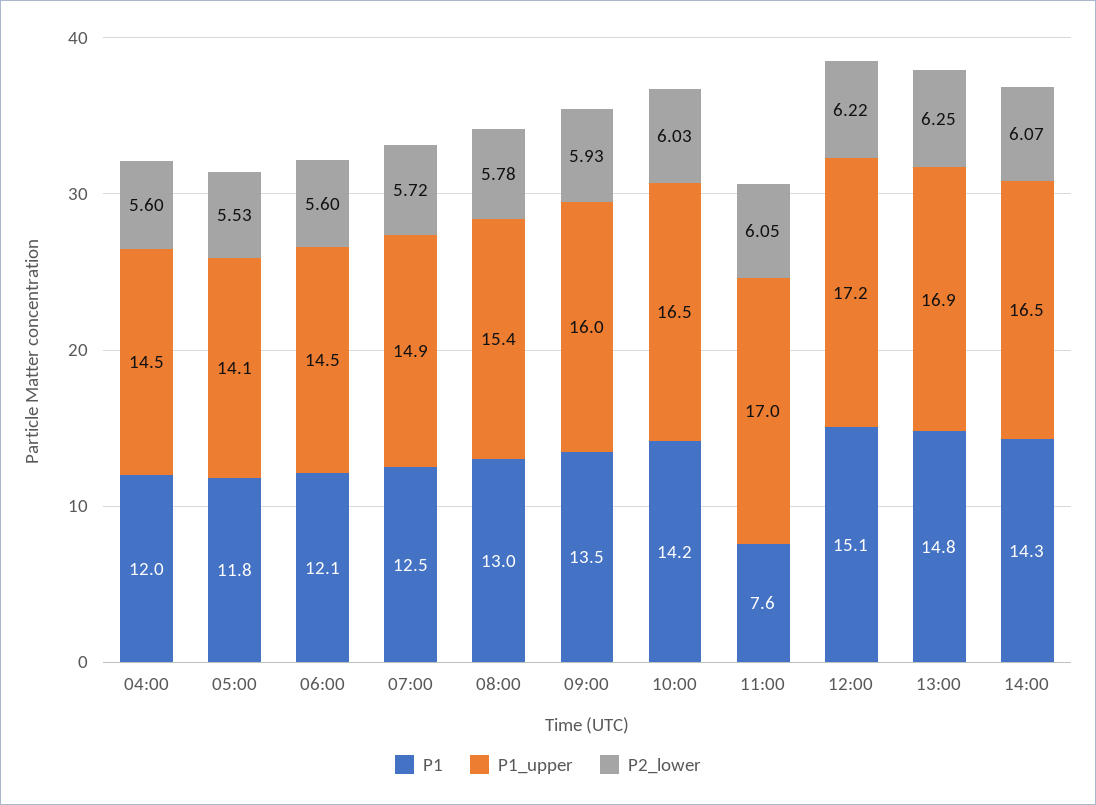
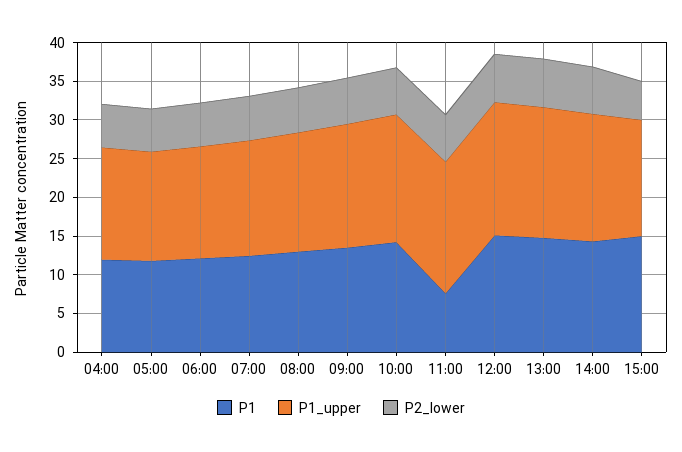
P1, 15:00: none -> 15
P1_upper, 15:00: none -> 15
P2_lower, 15:00: none -> 5

